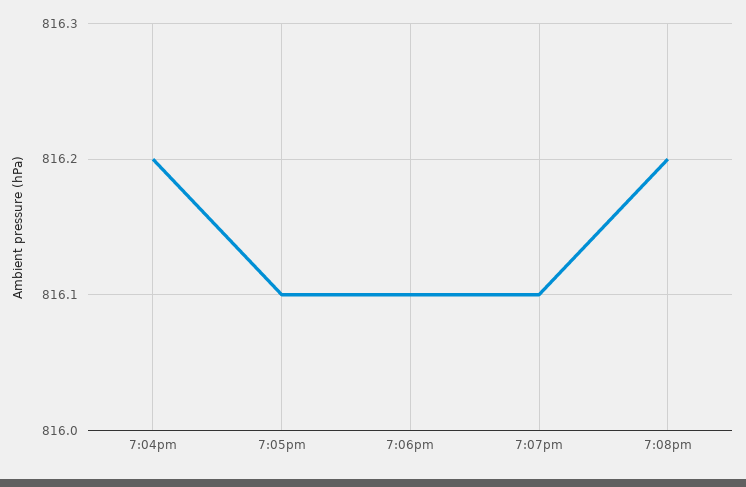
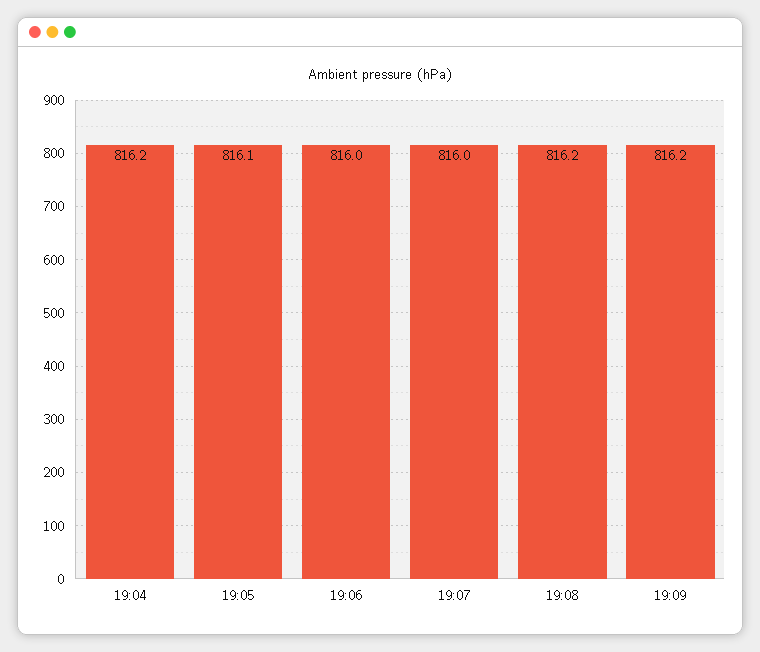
7:06pm: 816.1 -> 816
7:07pm: 816.1 -> 816
19:09: none -> 816.2

